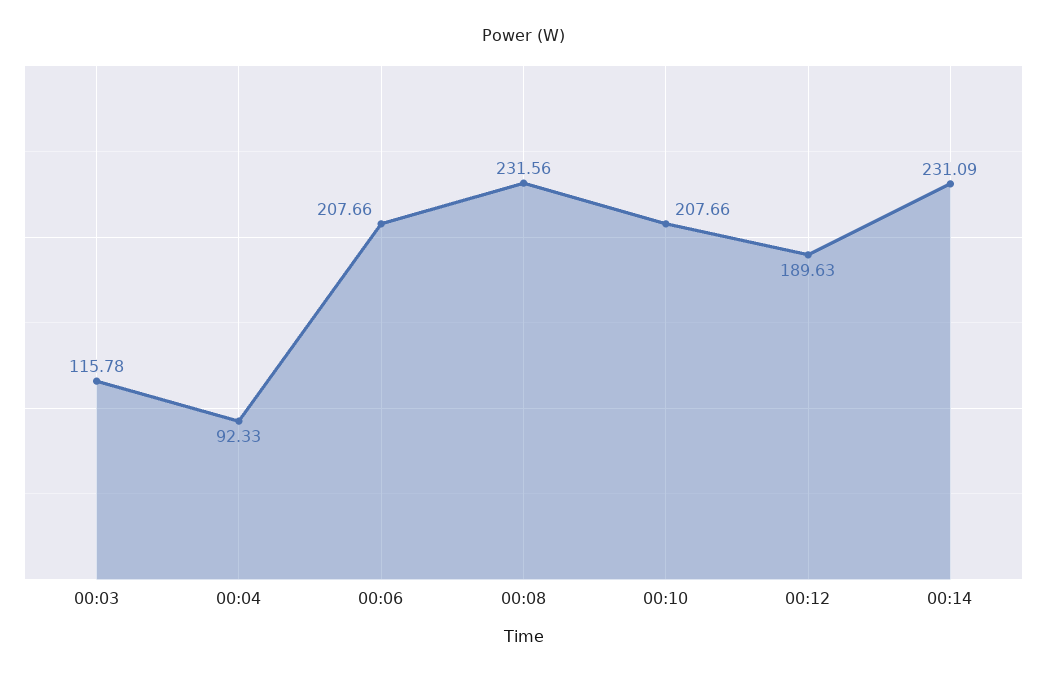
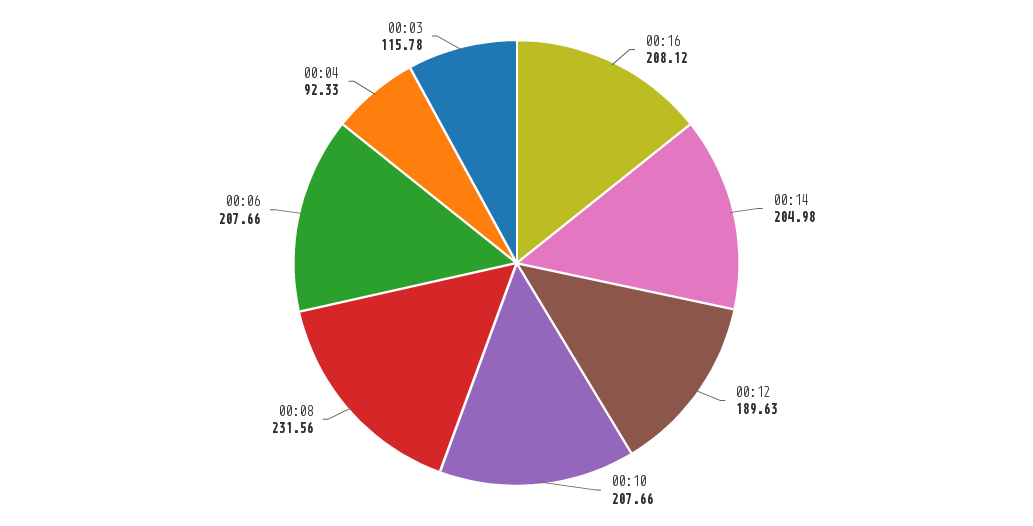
00:14: 231.09 -> 204.98
00:16: none -> 208.12

